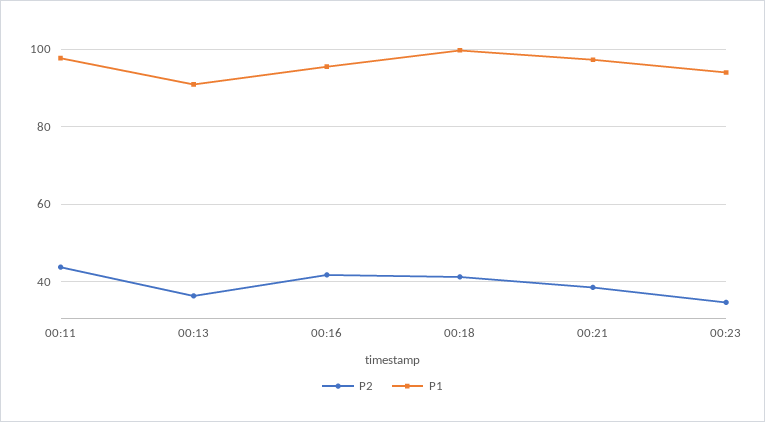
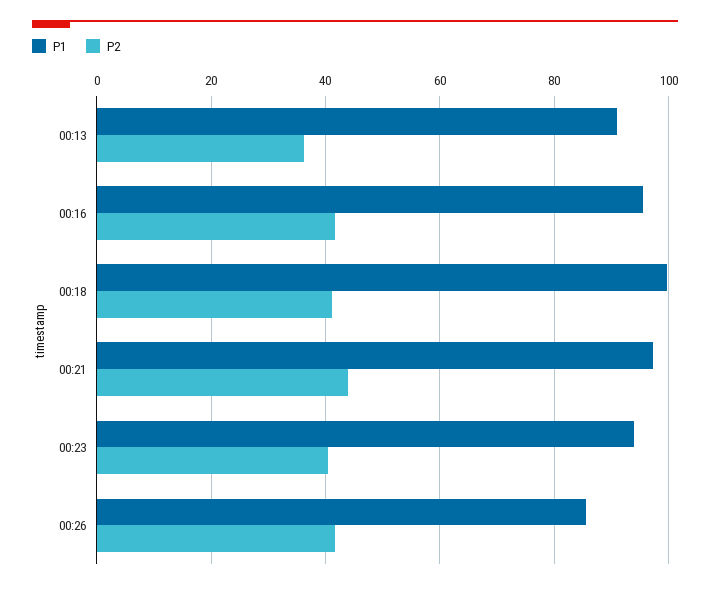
P2, 00:11: 44 -> none
P1, 00:11: 98 -> none
P2, 00:21: 38 -> 44
P2, 00:23: 34 -> 40
P1, 00:26: none -> 86
P2, 00:26: none -> 42

